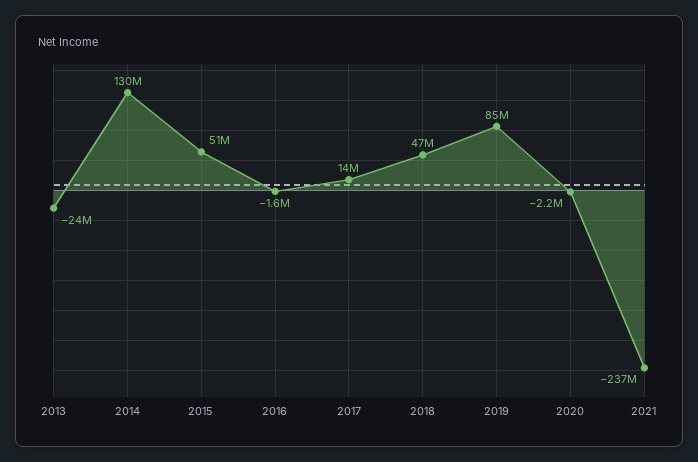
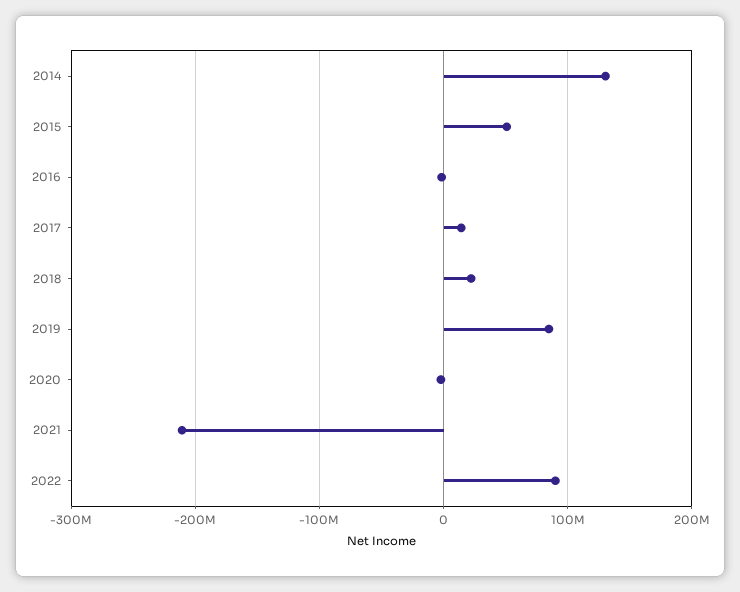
2013: -24000000 -> none
2018: 47000000 -> 20000000
2021: -237000000 -> -210000000
2022: none -> 90000000

